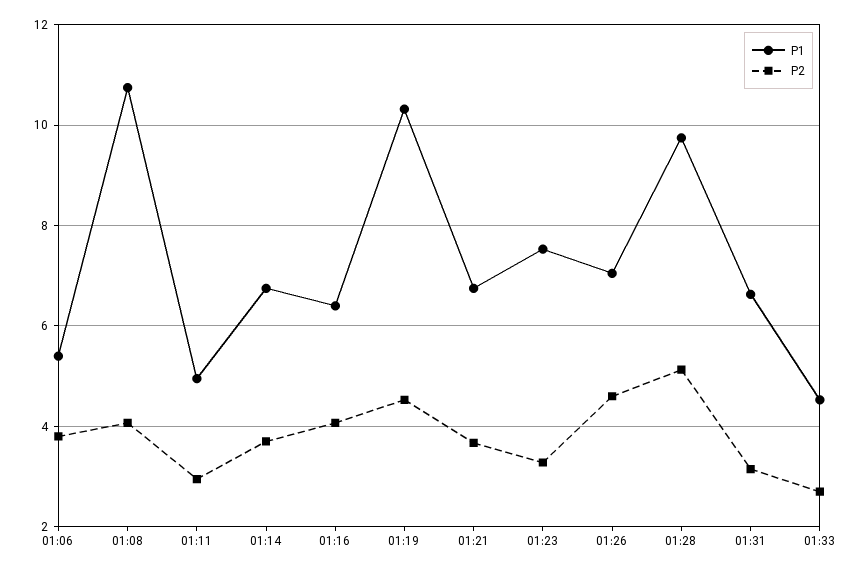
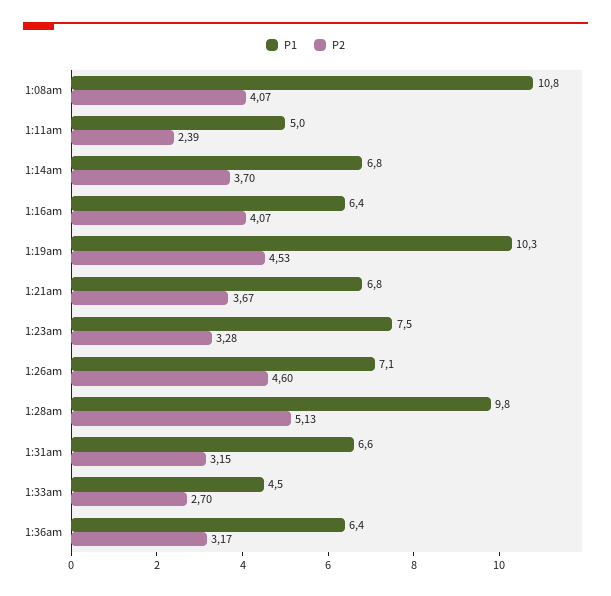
P1, 01:06: 5.4 -> none
P2, 01:06: 3.8 -> none
P2, 01:11: 3 -> 2.39
P1, 1:36am: none -> 6.4
P2, 1:36am: none -> 3.17

